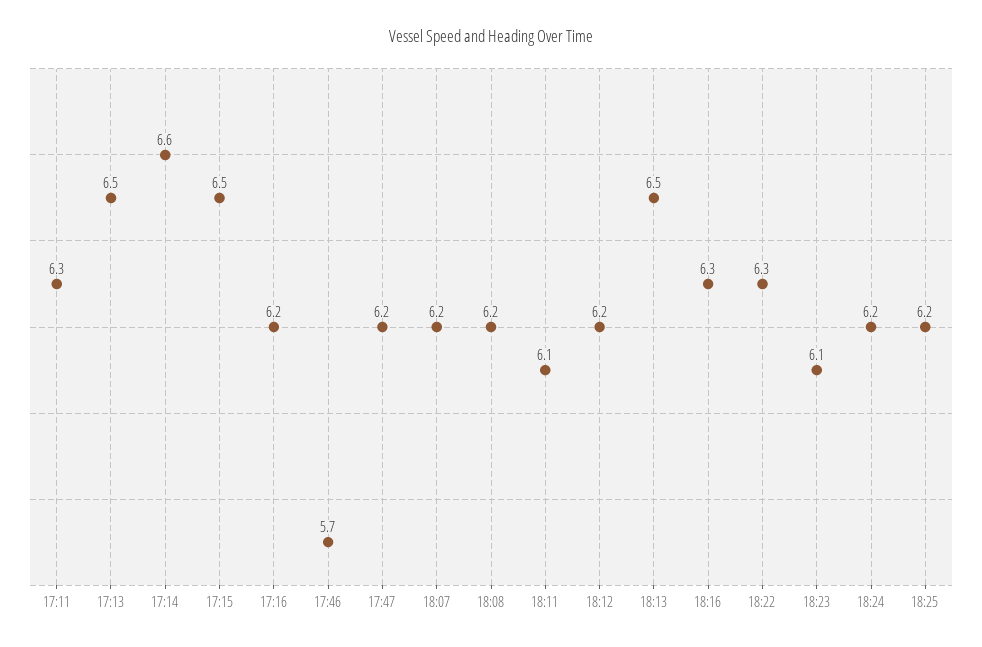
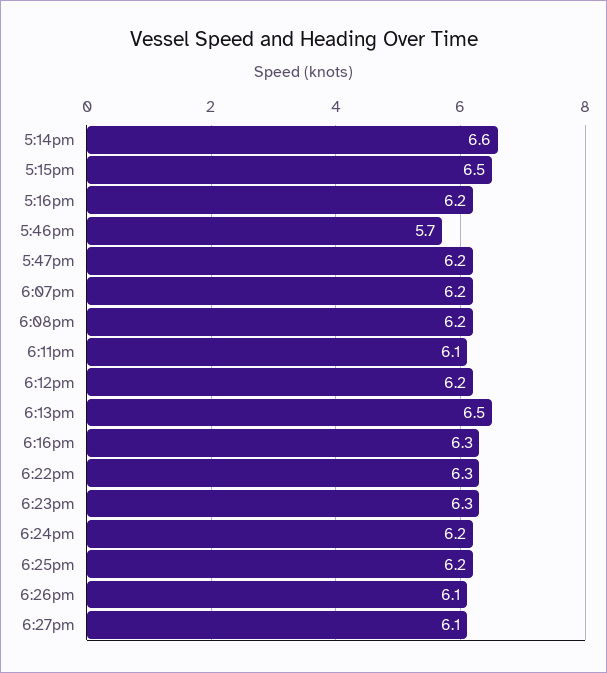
17:11: 6.3 -> none
17:13: 6.5 -> none
18:23: 6.1 -> 6.3
6:26pm: none -> 6.1
6:27pm: none -> 6.1

